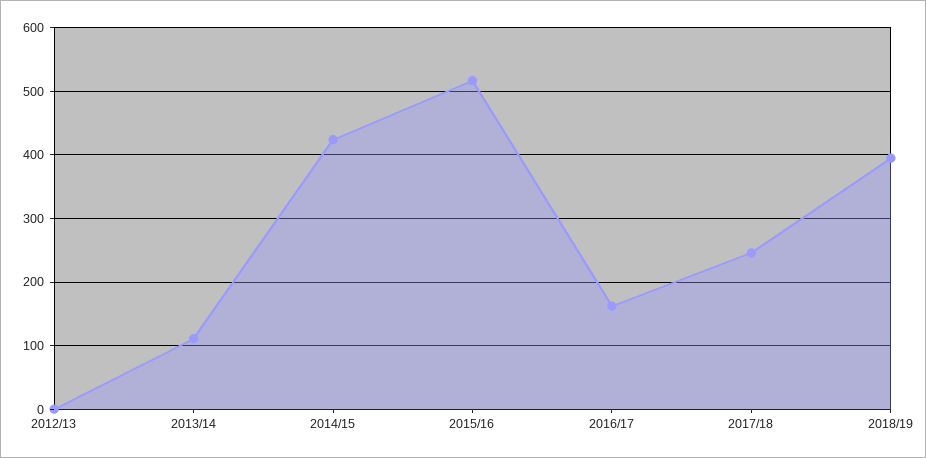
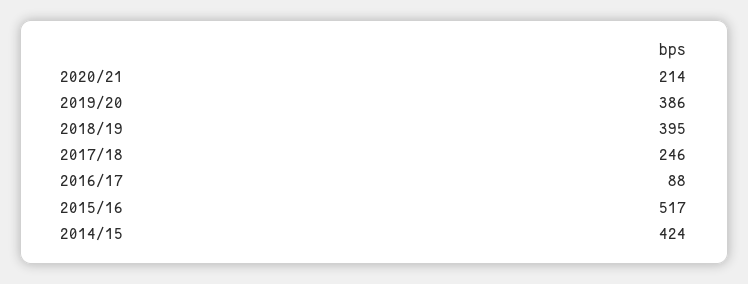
2012/13: 0 -> none
2013/14: 110 -> none
2016/17: 160 -> 88
2020/21: none -> 214
2019/20: none -> 386

